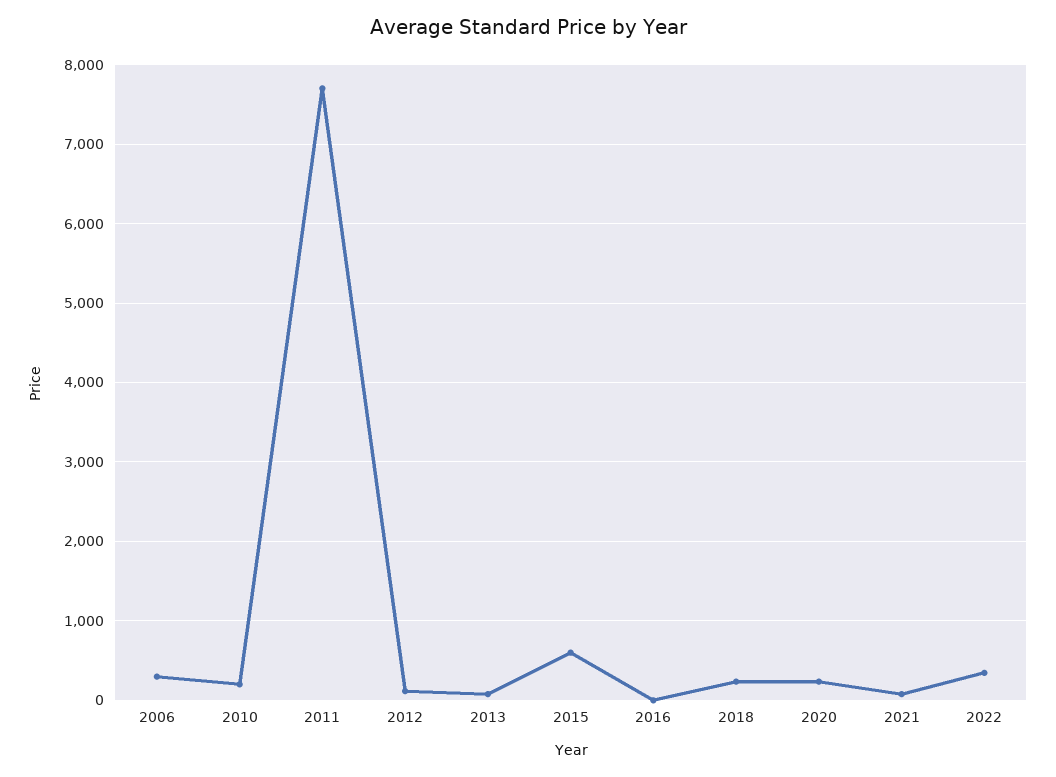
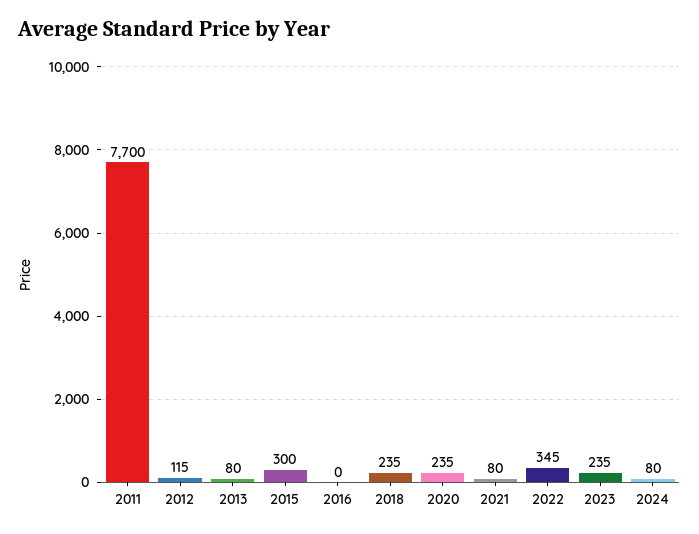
2006: 300 -> none
2010: 200 -> none
2015: 600 -> 300
2023: none -> 235
2024: none -> 80

